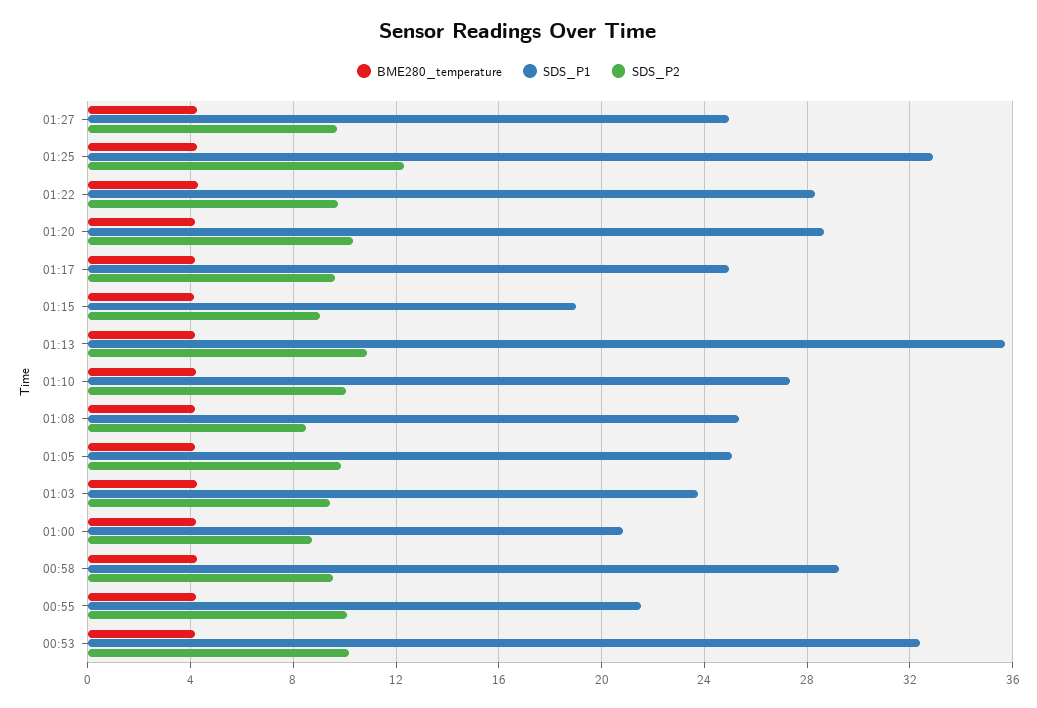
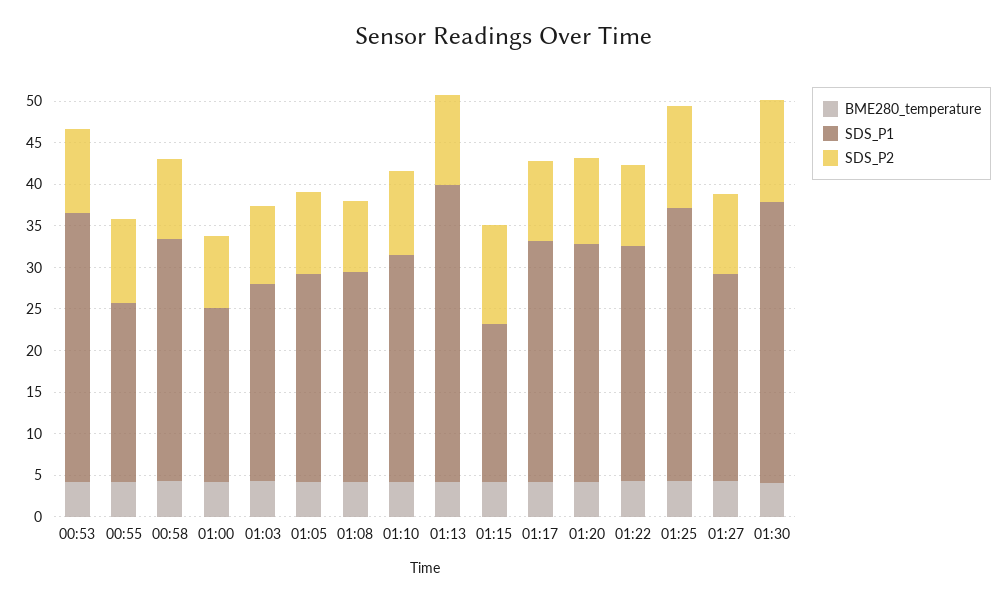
SDS_P1, 01:17: 25 -> 29
SDS_P2, 01:15: 9 -> 12
BME280_temperature, 01:30: none -> 4
SDS_P1, 01:30: none -> 34
SDS_P2, 01:30: none -> 12

